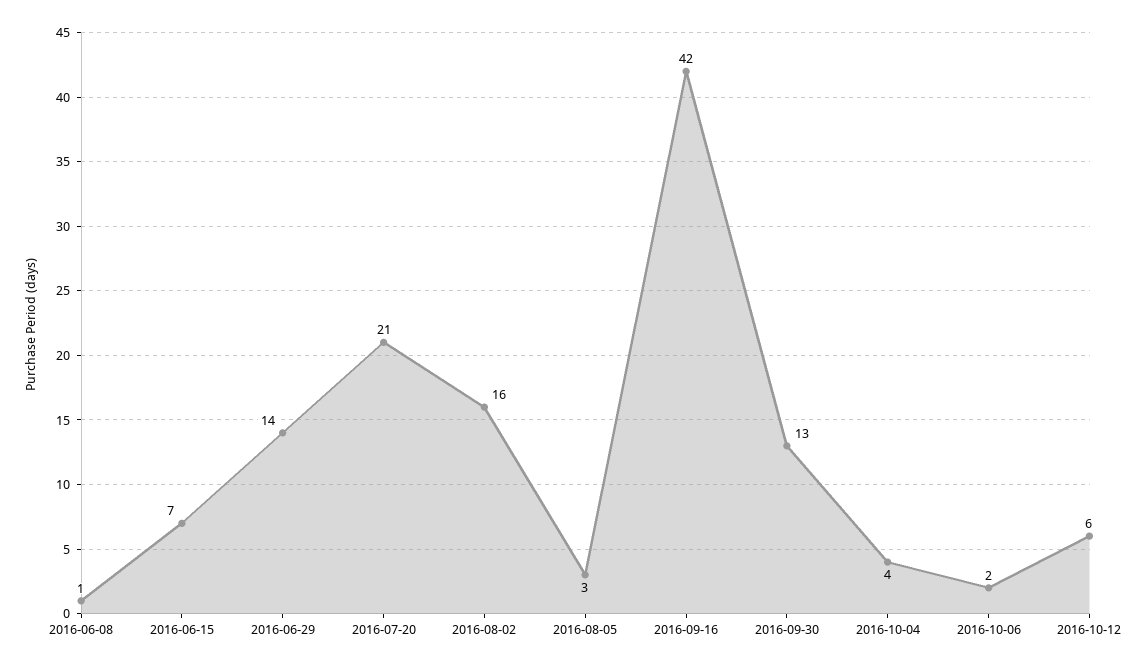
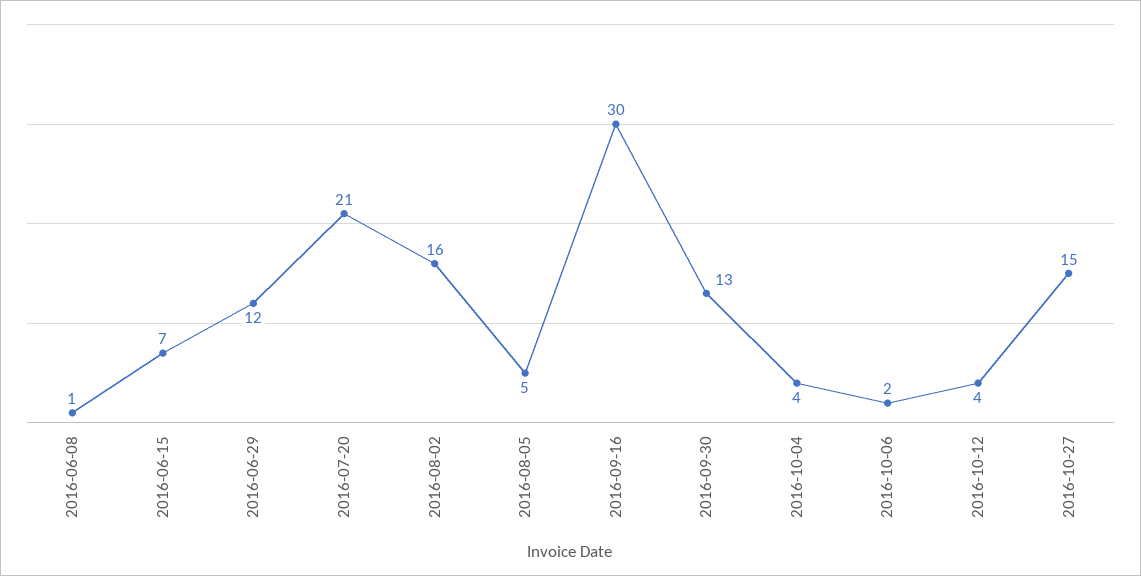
2016-06-29: 14 -> 12
2016-08-05: 3 -> 5
2016-09-16: 42 -> 30
2016-10-12: 6 -> 4
2016-10-27: none -> 15

